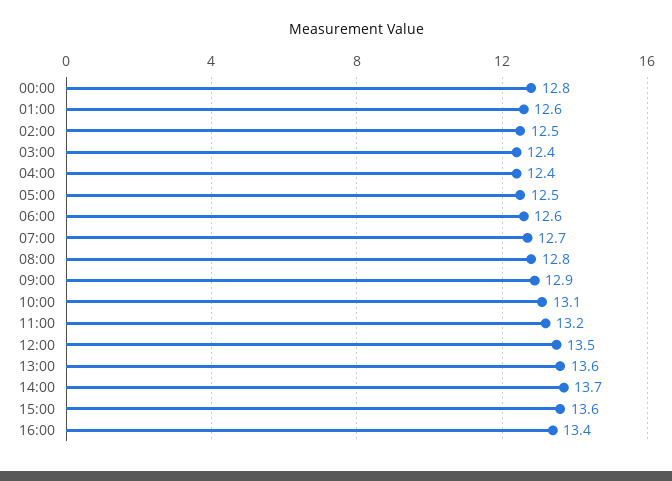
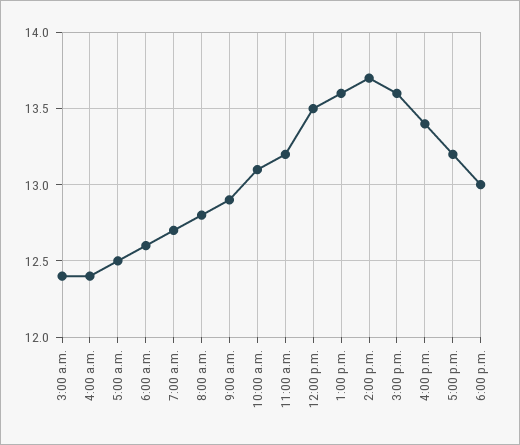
00:00: 12.8 -> none
01:00: 12.6 -> none
02:00: 12.5 -> none
5:00 p.m.: none -> 13.2
6:00 p.m.: none -> 13

